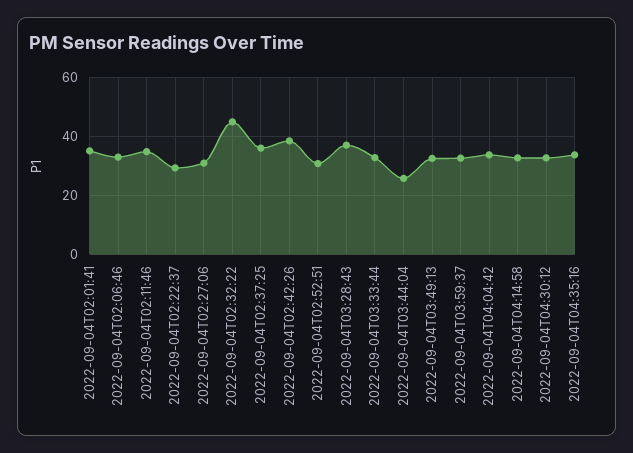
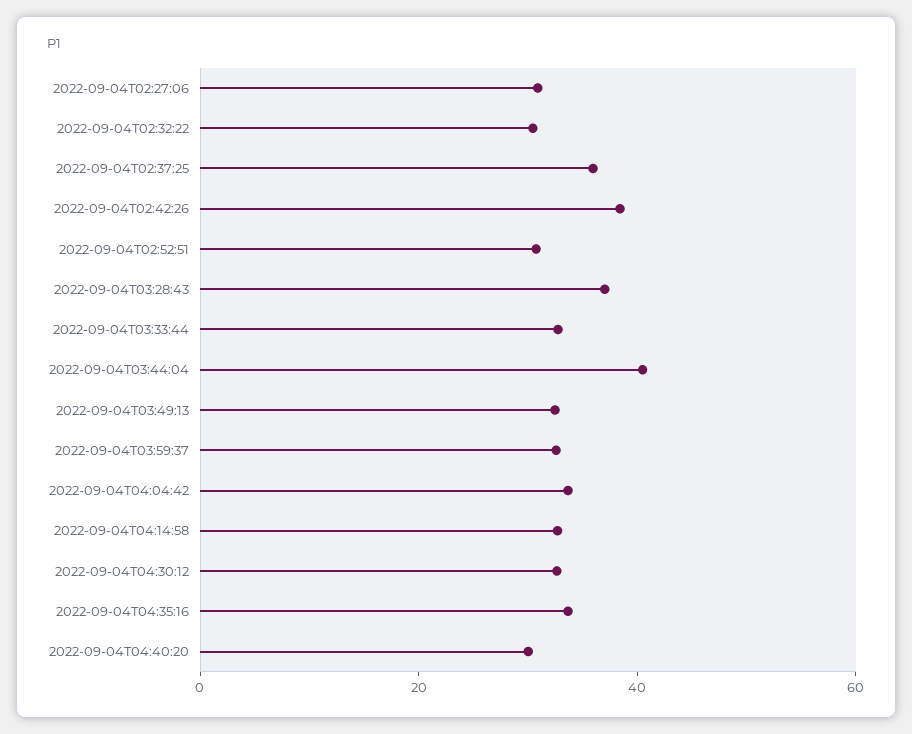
2022-09-04T02:01:41: 35 -> none
2022-09-04T02:06:46: 32.5 -> none
2022-09-04T02:11:46: 35 -> none
2022-09-04T02:22:37: 30 -> none
2022-09-04T02:32:22: 45 -> 30
2022-09-04T03:44:04: 25 -> 40
2022-09-04T04:40:20: none -> 30

